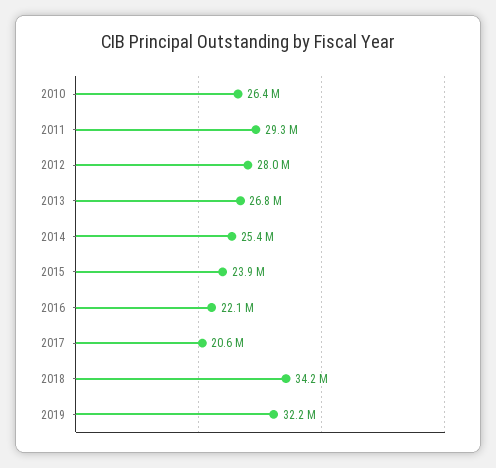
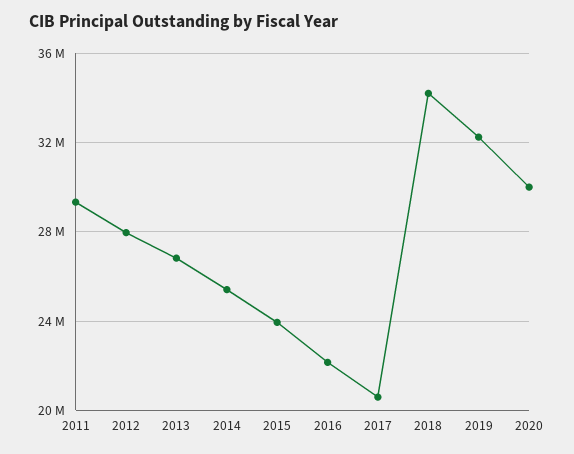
2010: 26400000 -> none
2020: none -> 30000000

